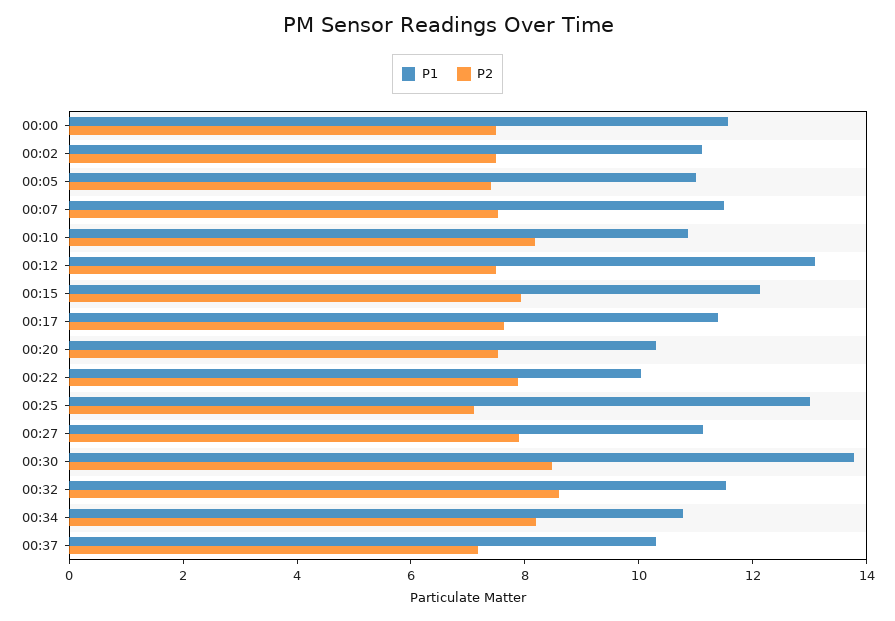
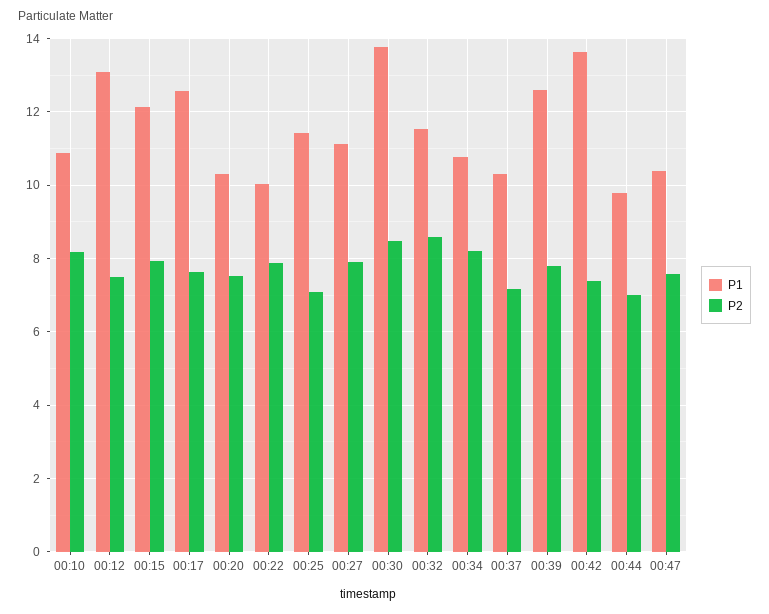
P1, 00:00: 11.5 -> none
P2, 00:00: 7.5 -> none
P1, 00:02: 11 -> none
P2, 00:02: 7.5 -> none
P1, 00:05: 11 -> none
P2, 00:05: 7.5 -> none
P1, 00:07: 11.5 -> none
P2, 00:07: 7.5 -> none
P1, 00:17: 11.5 -> 12.6
P1, 00:25: 13 -> 11.4
P1, 00:39: none -> 12.6
P2, 00:39: none -> 7.8
P1, 00:42: none -> 13.6
P2, 00:42: none -> 7.4
P1, 00:44: none -> 9.8
P2, 00:44: none -> 7
P1, 00:47: none -> 10.4
P2, 00:47: none -> 7.6

